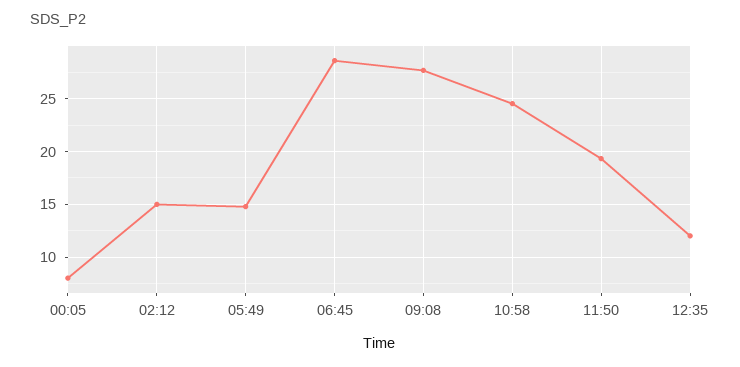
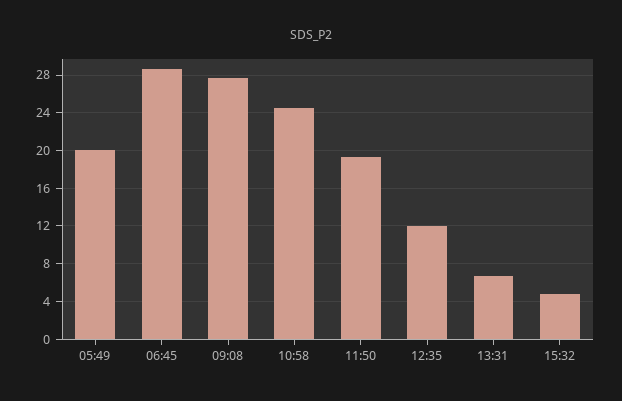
00:05: 8 -> none
02:12: 15 -> none
05:49: 15 -> 20
13:31: none -> 7
15:32: none -> 5

